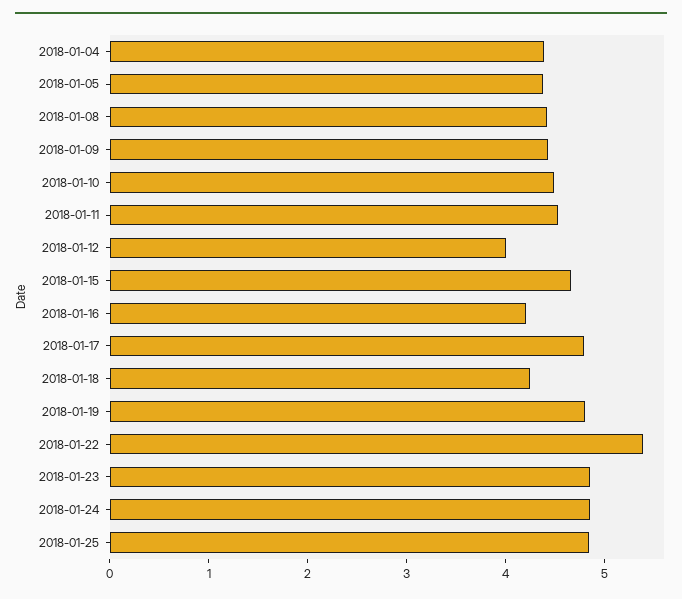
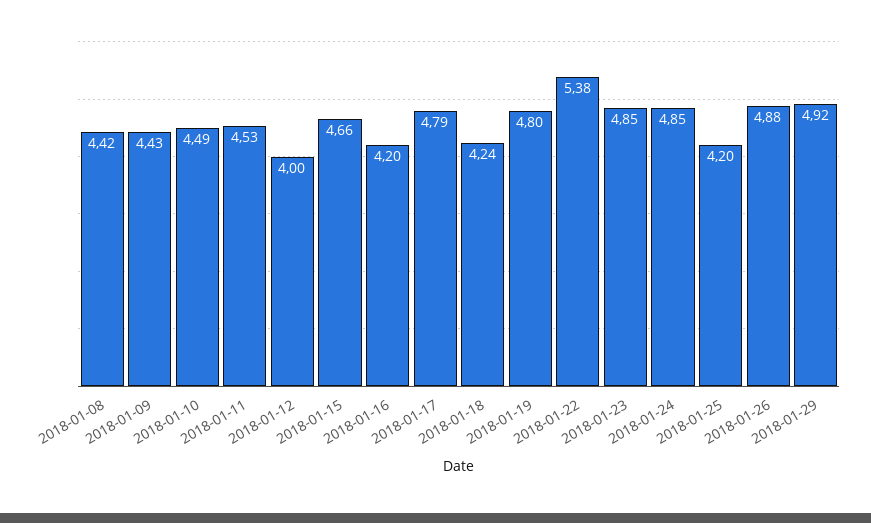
2018-01-04: 4.4 -> none
2018-01-05: 4.4 -> none
2018-01-25: 4.8 -> 4.2
2018-01-26: none -> 4.88
2018-01-29: none -> 4.92

